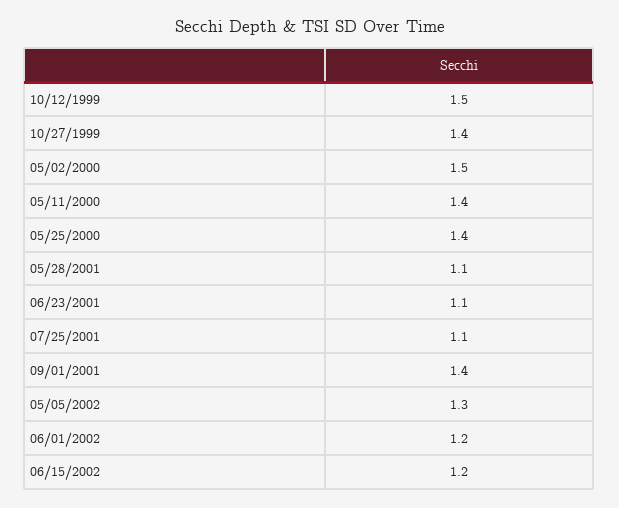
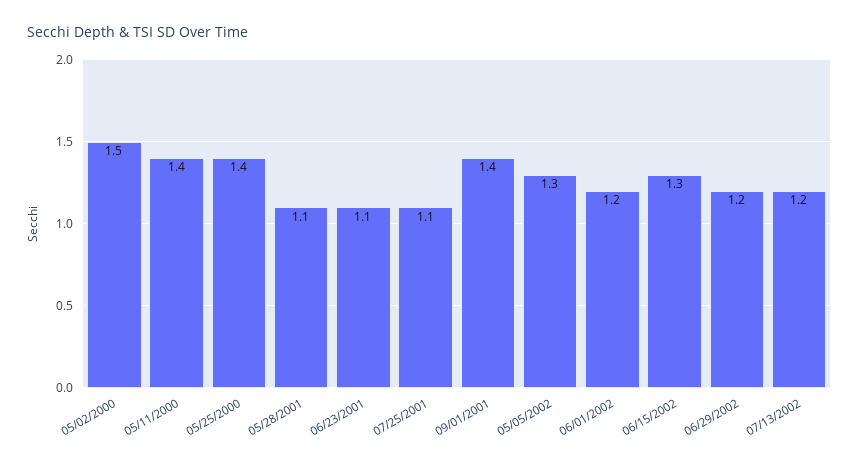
10/12/1999: 1.5 -> none
10/27/1999: 1.4 -> none
06/15/2002: 1.2 -> 1.3
06/29/2002: none -> 1.2
07/13/2002: none -> 1.2

